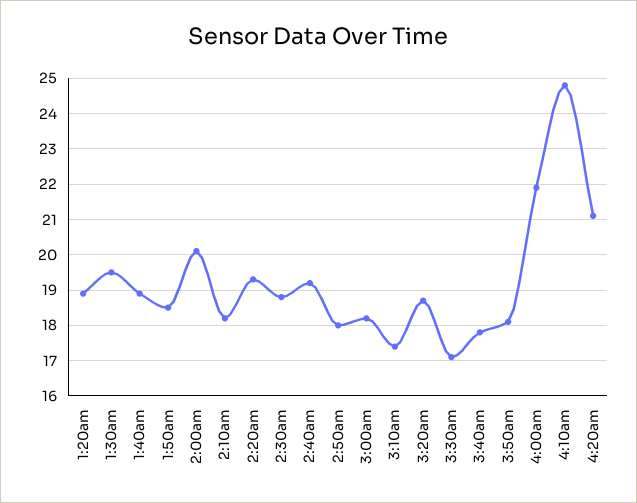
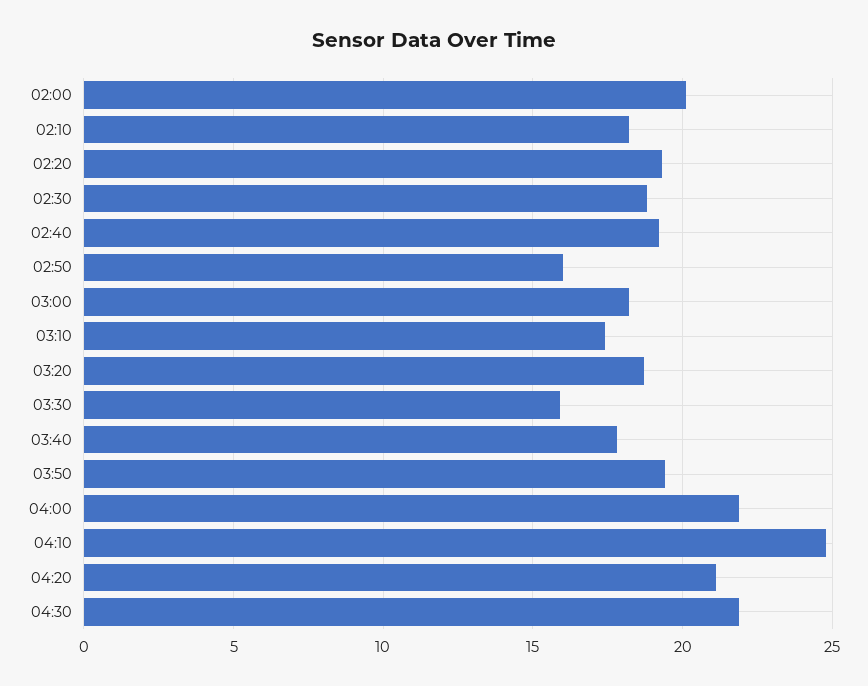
1:20am: 19 -> none
1:30am: 19.5 -> none
1:40am: 19 -> none
1:50am: 18.5 -> none
2:50am: 18 -> 16
3:30am: 17 -> 16
3:50am: 18 -> 19.5
04:30: none -> 22

